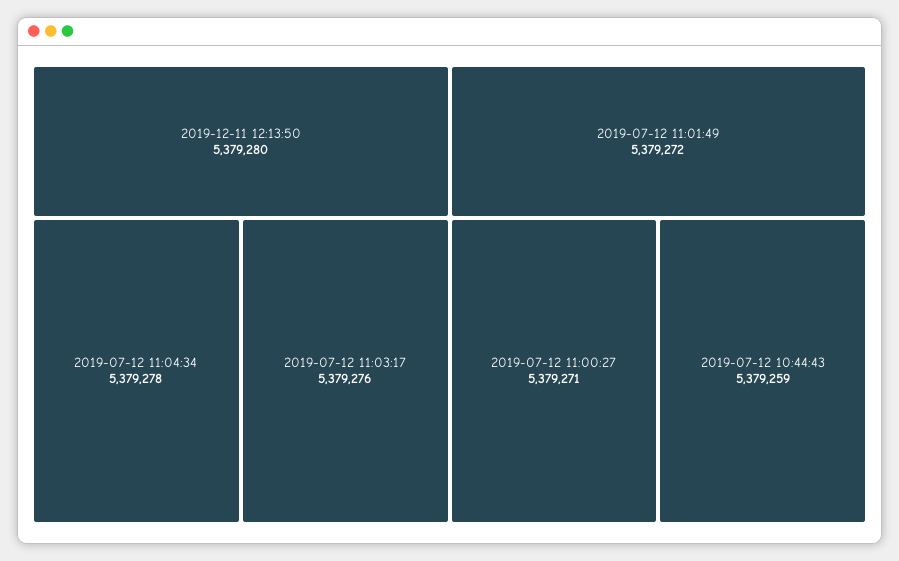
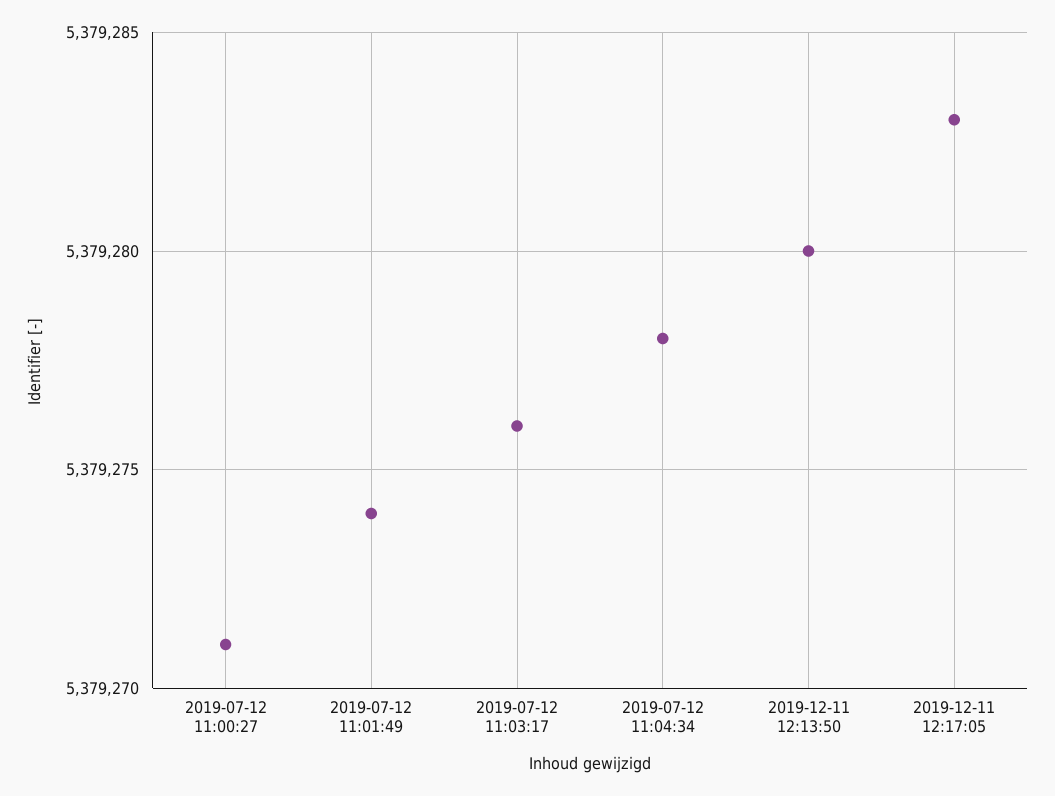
2019-07-12 11:01:49: 5379272 -> 5379274
2019-07-12 10:44:43: 5379259 -> none
2019-12-11 12:17:05: none -> 5379283

